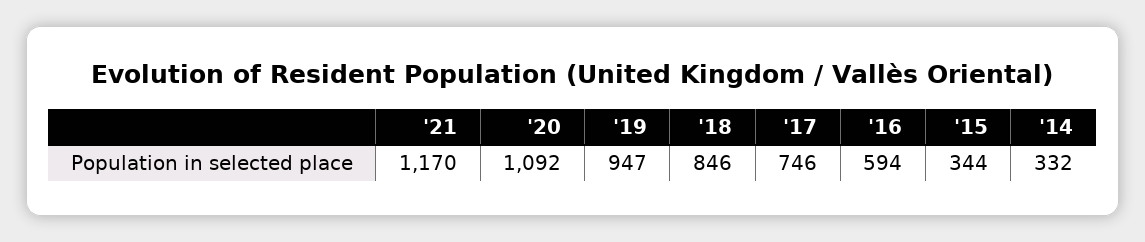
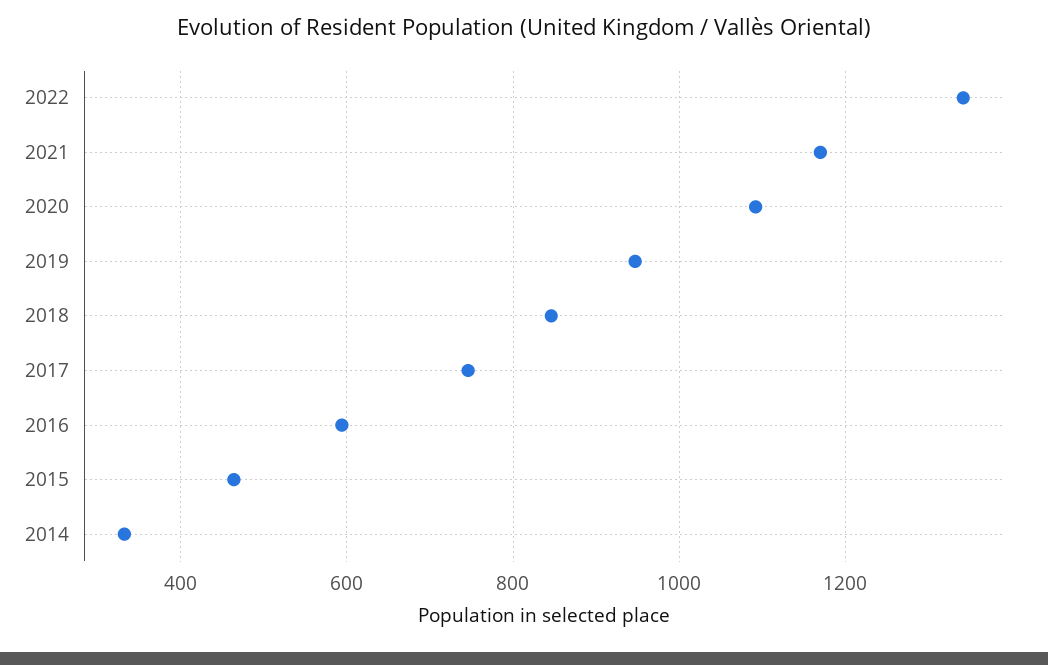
'15: 344 -> 460
2022: none -> 1340

